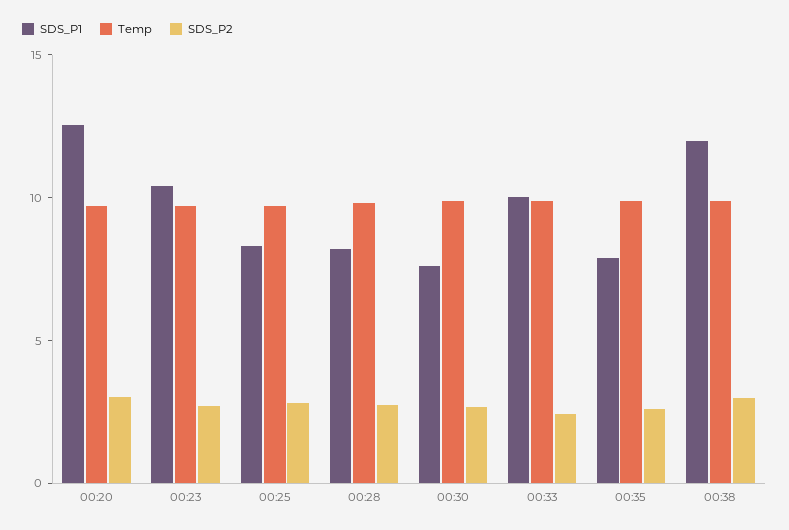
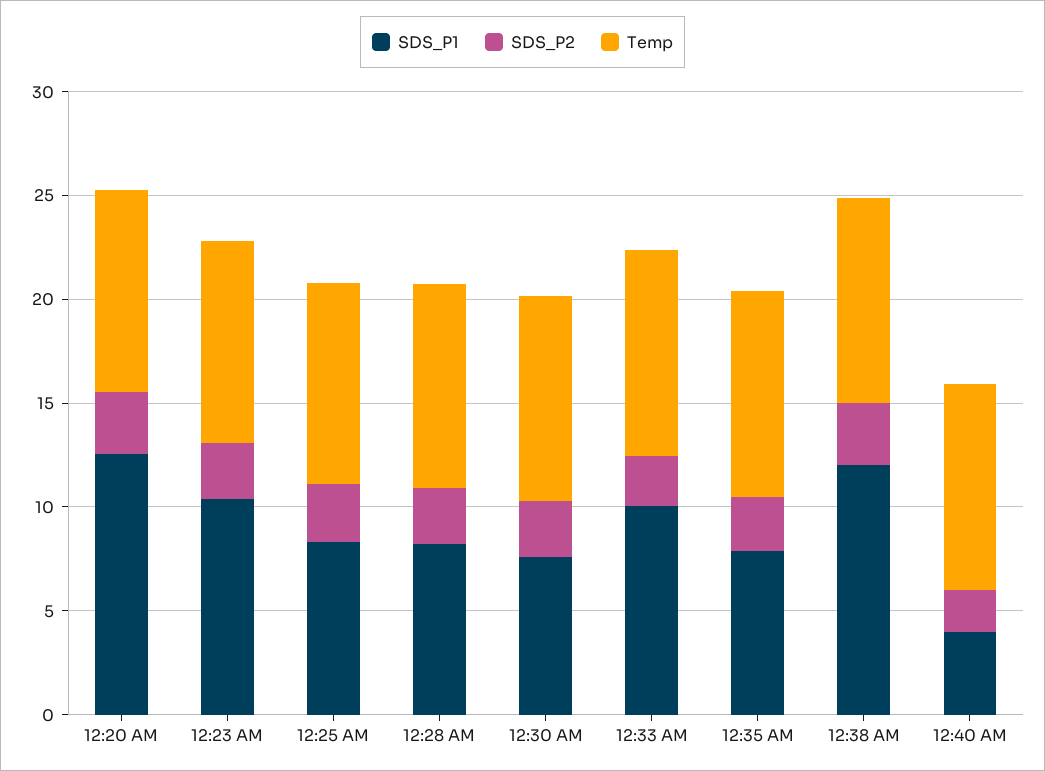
SDS_P1, 12:40 AM: none -> 4
SDS_P2, 12:40 AM: none -> 2
Temp, 12:40 AM: none -> 10

